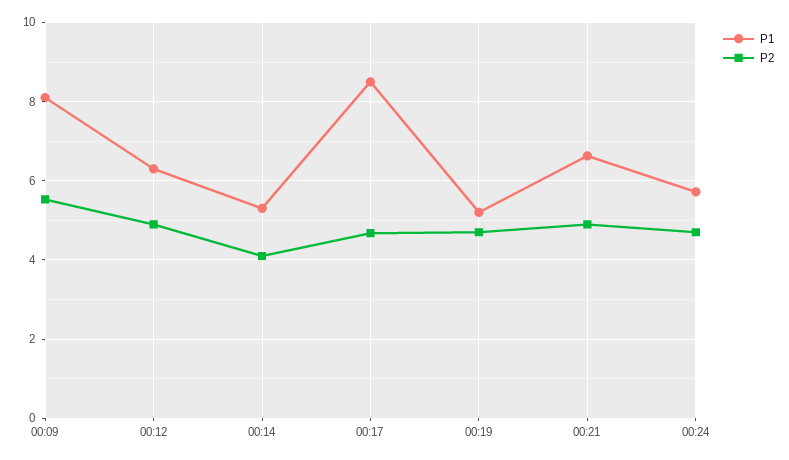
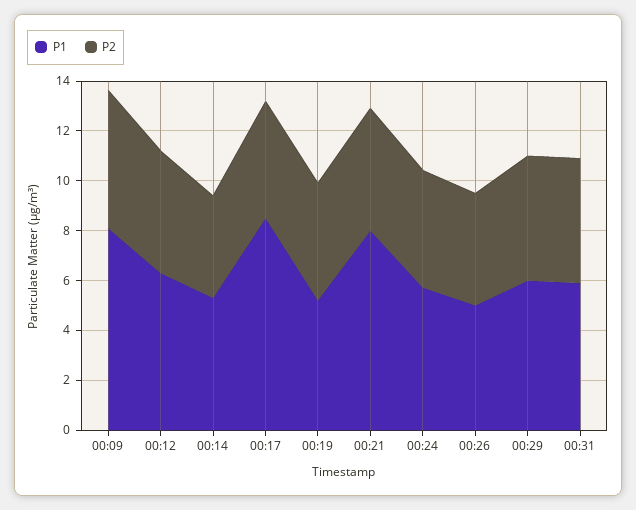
P1, 00:21: 6.6 -> 8
P1, 00:26: none -> 5
P2, 00:26: none -> 4.5
P1, 00:29: none -> 6
P2, 00:29: none -> 5
P1, 00:31: none -> 6
P2, 00:31: none -> 5

